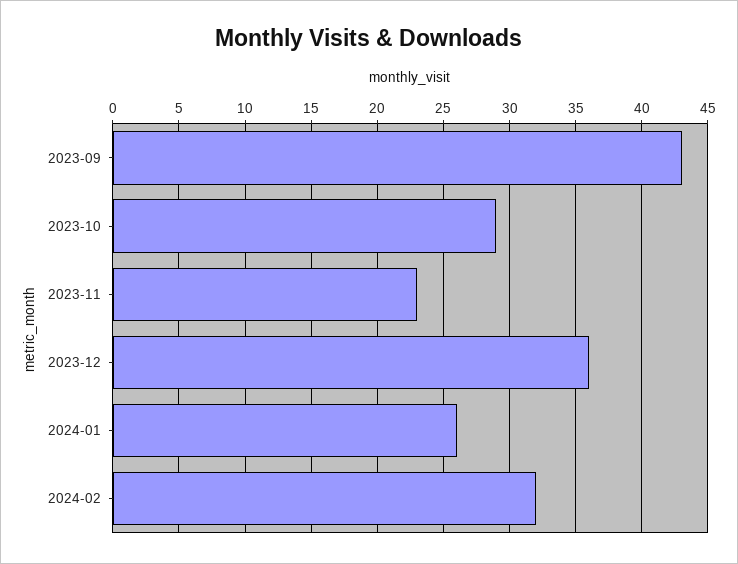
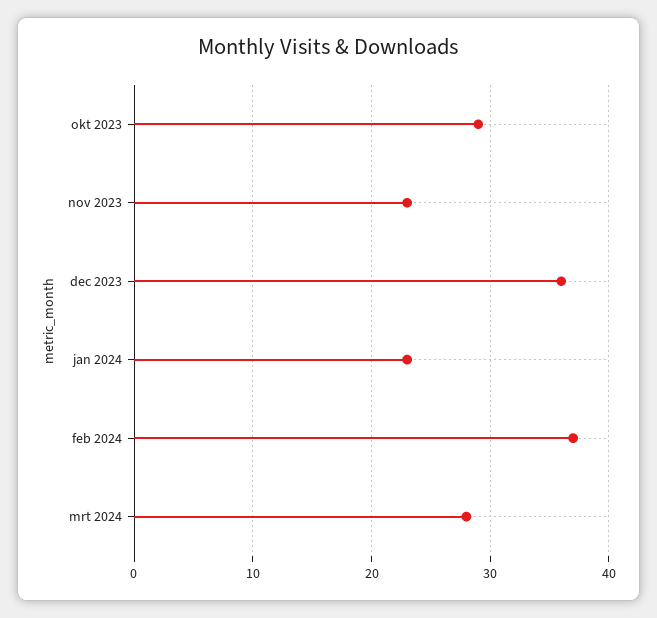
2023-09: 43 -> none
2024-01: 26 -> 23
2024-02: 32 -> 37
mrt 2024: none -> 28

